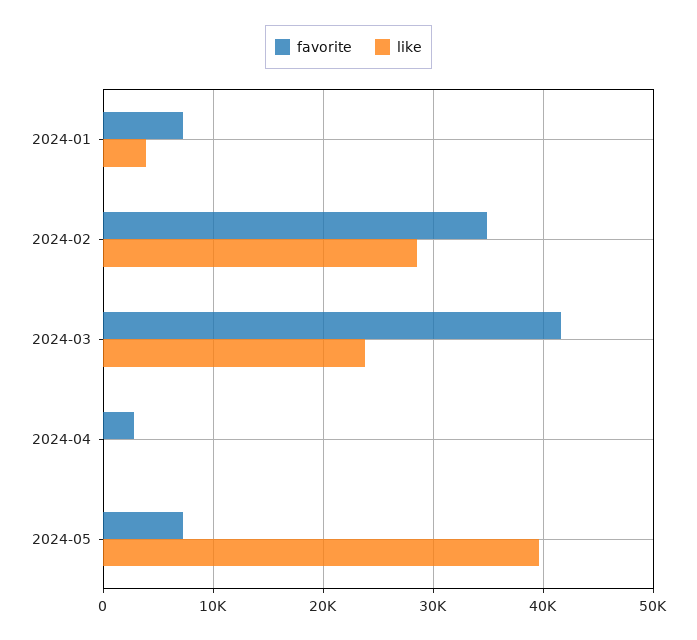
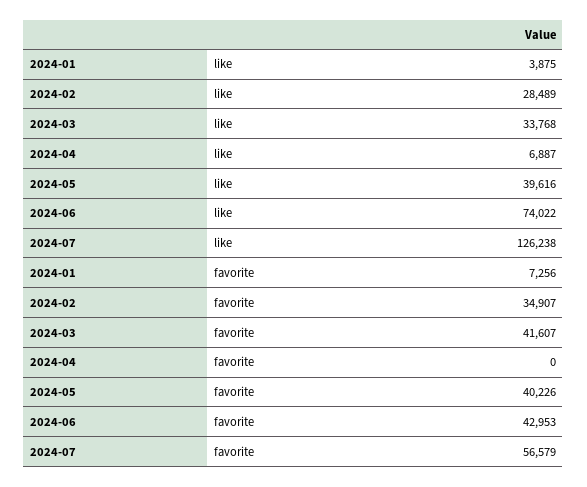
like, 2024-03: 24000 -> 33768
favorite, 2024-04: 3000 -> 0
like, 2024-04: 0 -> 6887
favorite, 2024-05: 7000 -> 40226
like, 2024-06: none -> 74022
like, 2024-07: none -> 126238
favorite, 2024-06: none -> 42953
favorite, 2024-07: none -> 56579

